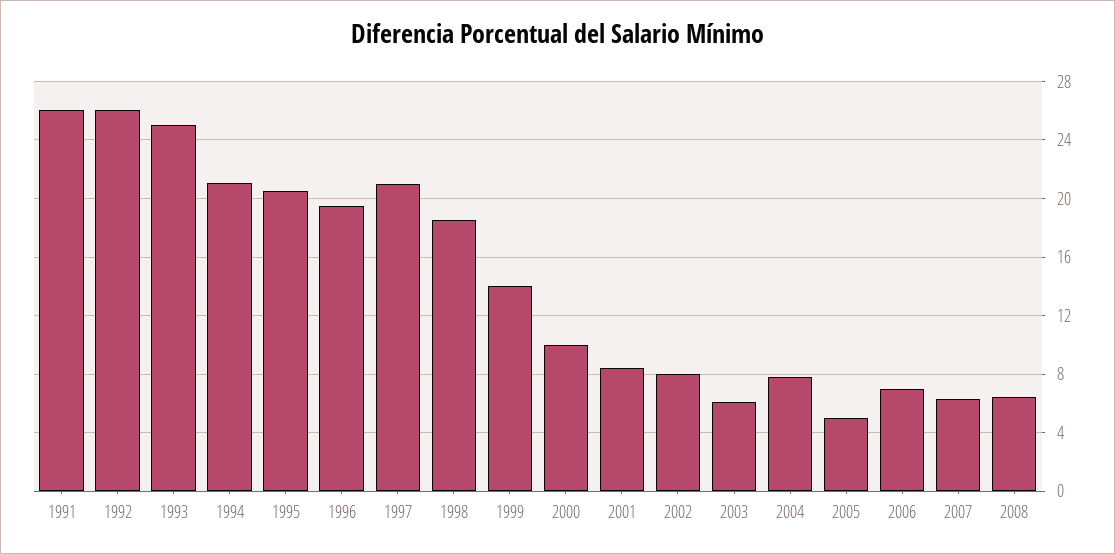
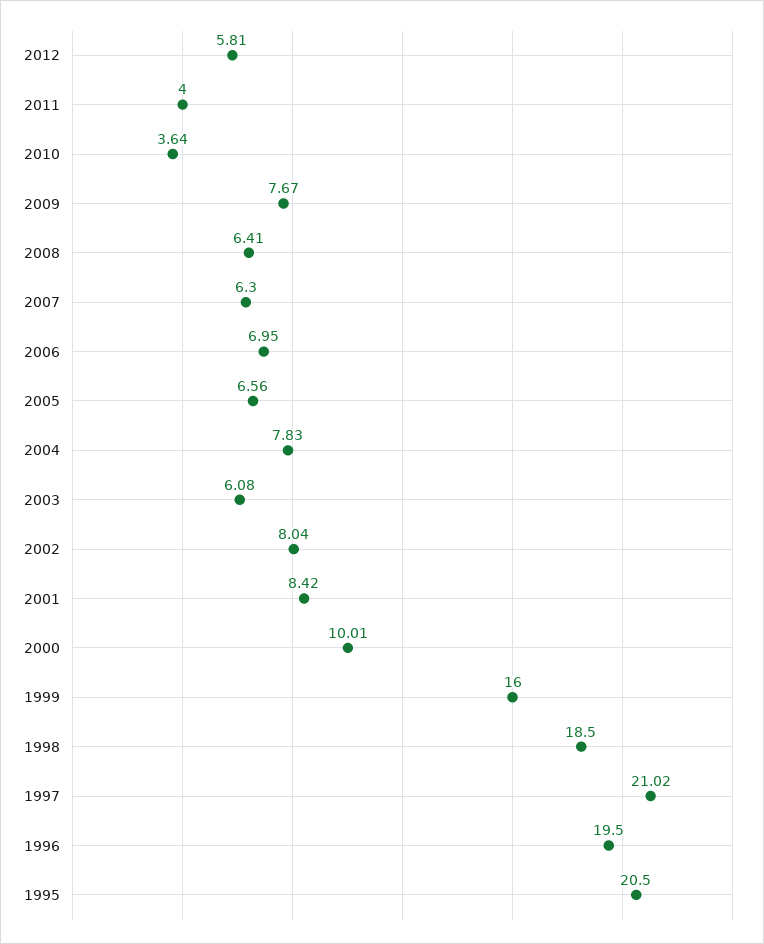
1991: 26 -> none
1992: 26 -> none
1993: 25 -> none
1994: 21 -> none
1999: 14 -> 16
2005: 5 -> 6.56
2012: none -> 5.81
2011: none -> 4
2010: none -> 3.64
2009: none -> 7.67

